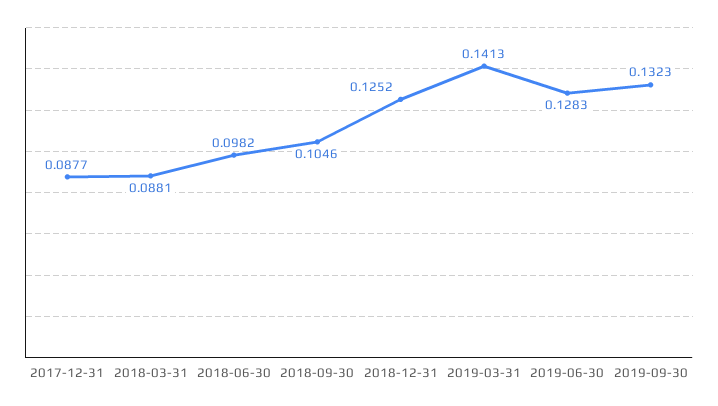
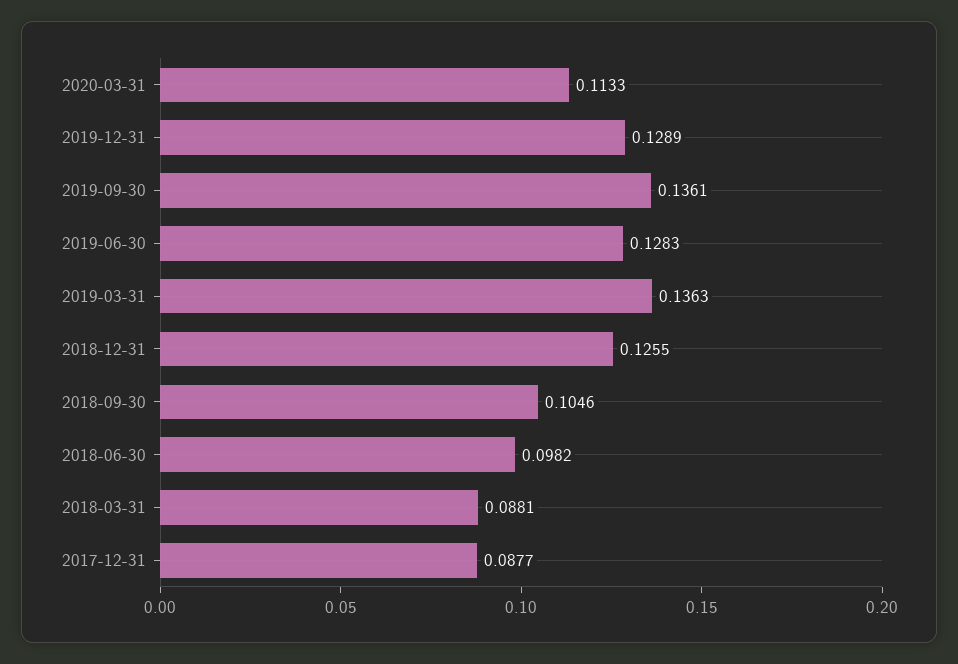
2018-12-31: 0.1252 -> 0.1255
2019-03-31: 0.1413 -> 0.1363
2019-09-30: 0.1323 -> 0.1361
2020-03-31: none -> 0.1133
2019-12-31: none -> 0.1289

